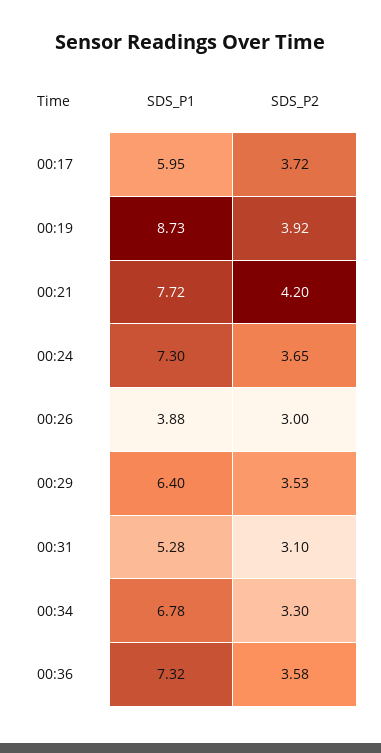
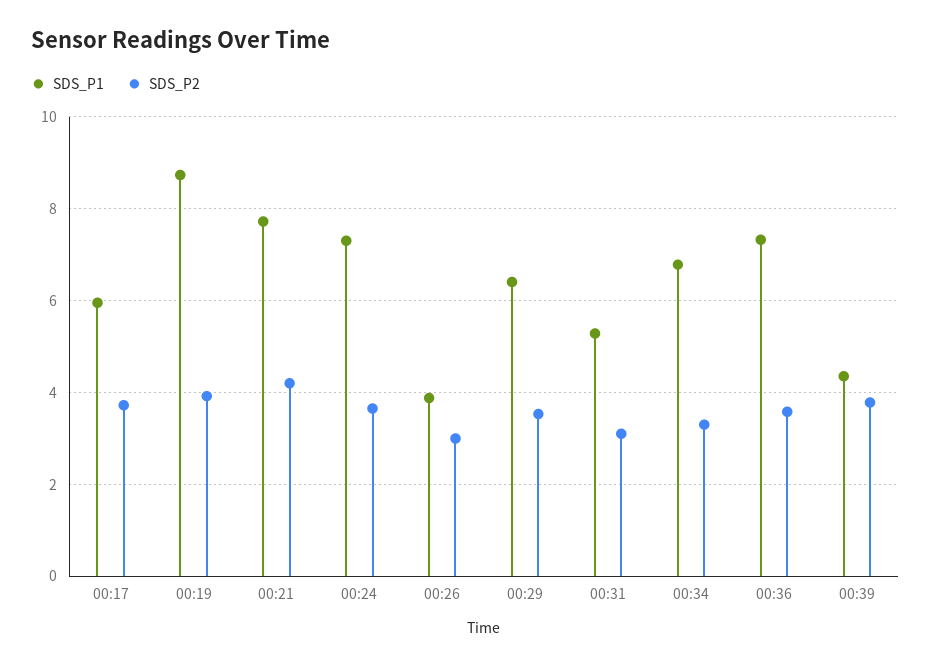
SDS_P1, 00:39: none -> 4.4
SDS_P2, 00:39: none -> 3.8

